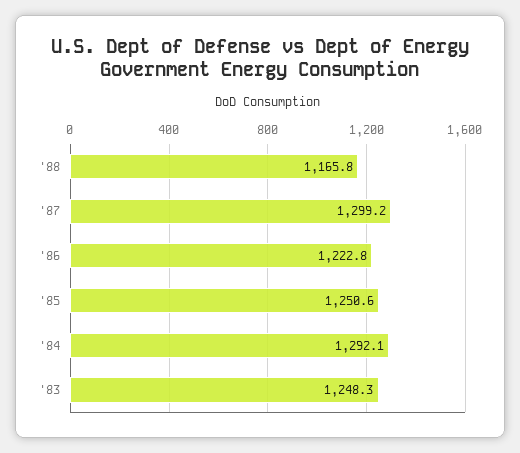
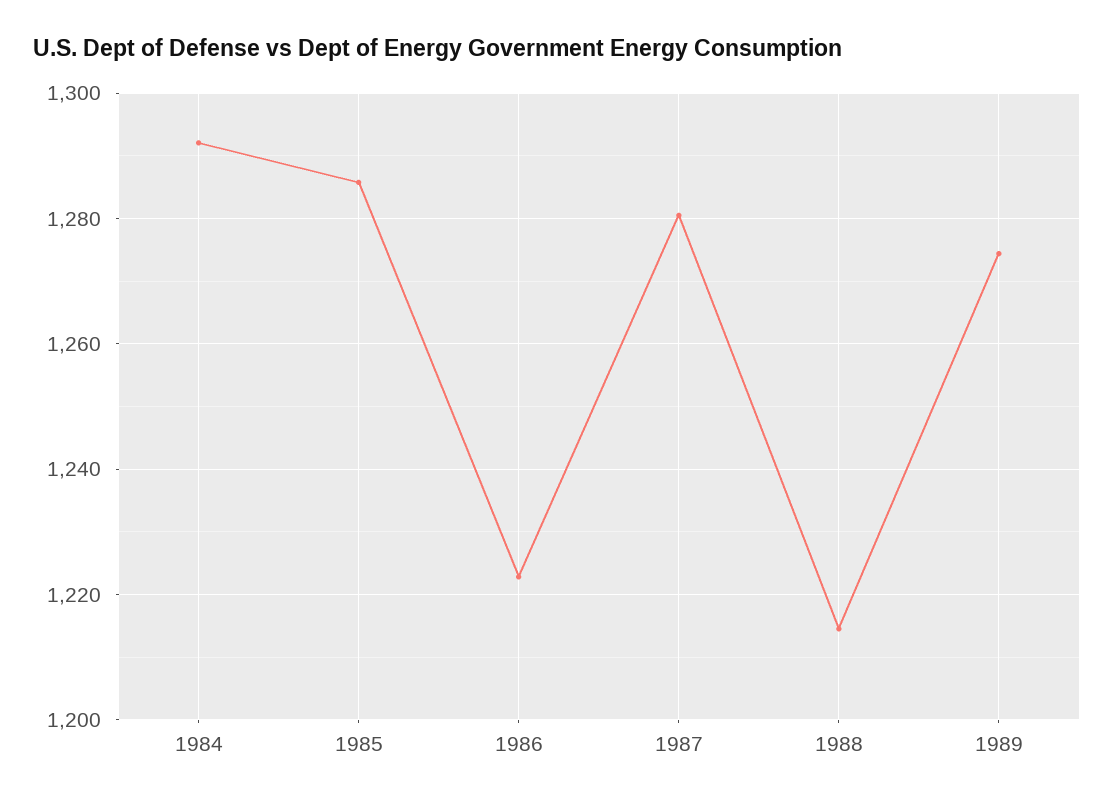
'88: 1165.8 -> 1214
'87: 1299.2 -> 1280
'85: 1250.6 -> 1286
'83: 1248.3 -> none
1989: none -> 1274

